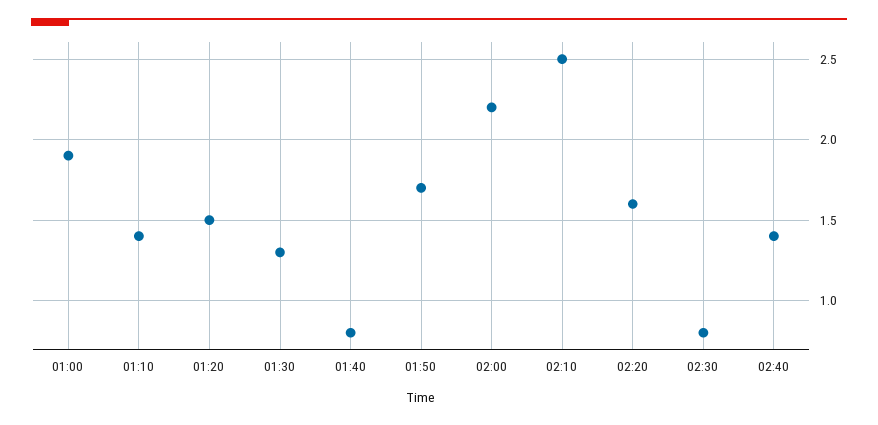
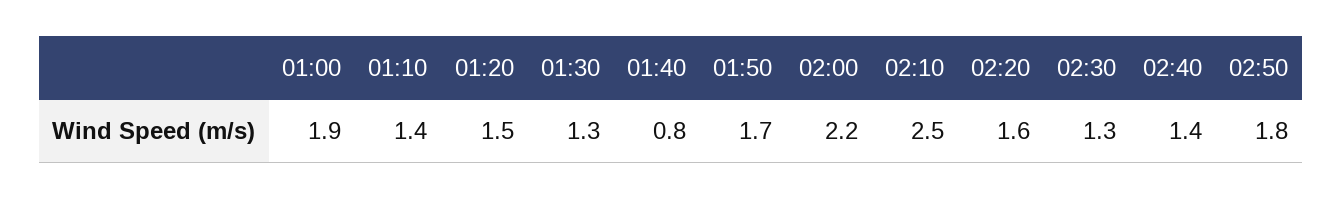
02:30: 0.8 -> 1.3
02:50: none -> 1.8

